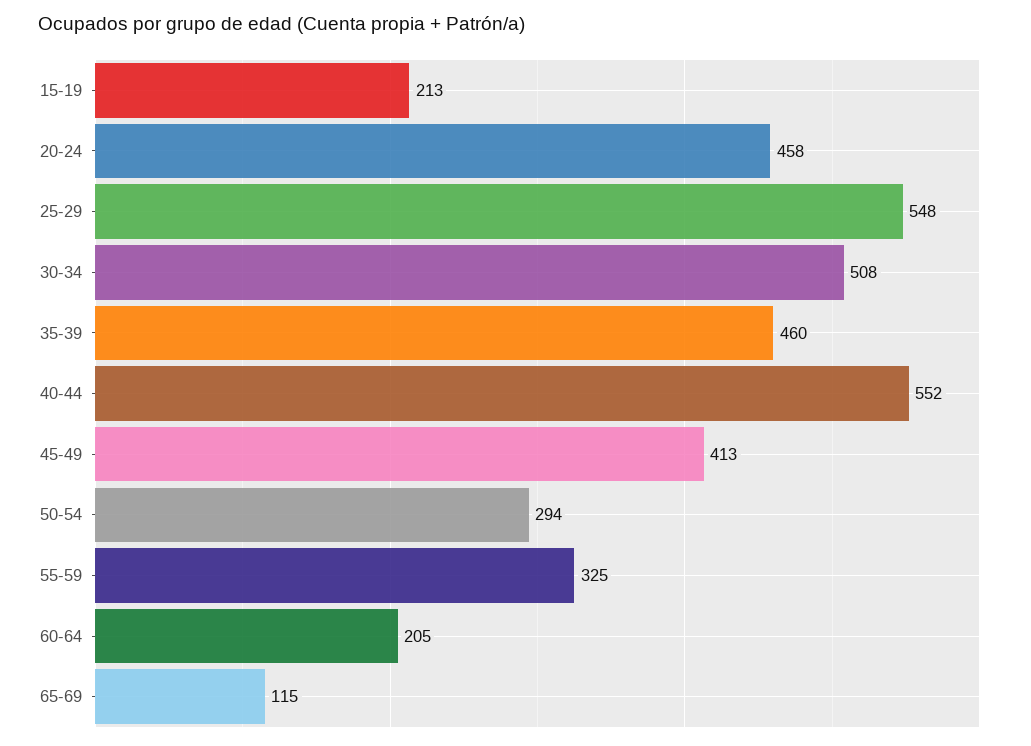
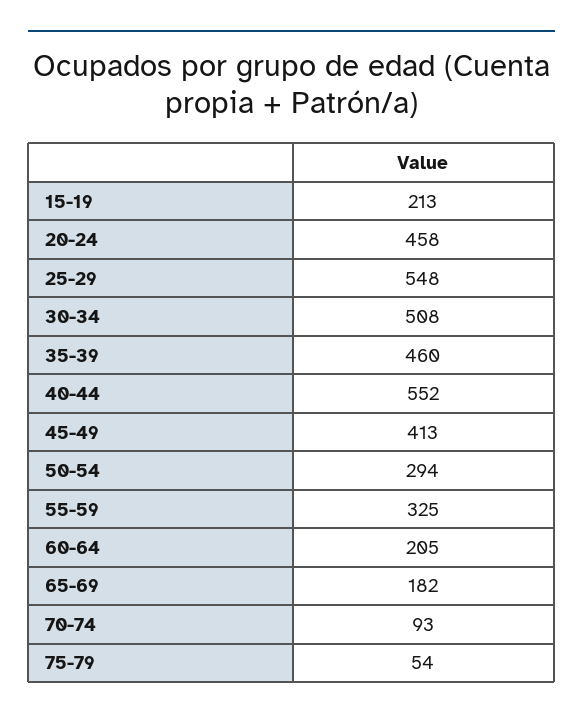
65-69: 115 -> 182
70-74: none -> 93
75-79: none -> 54

